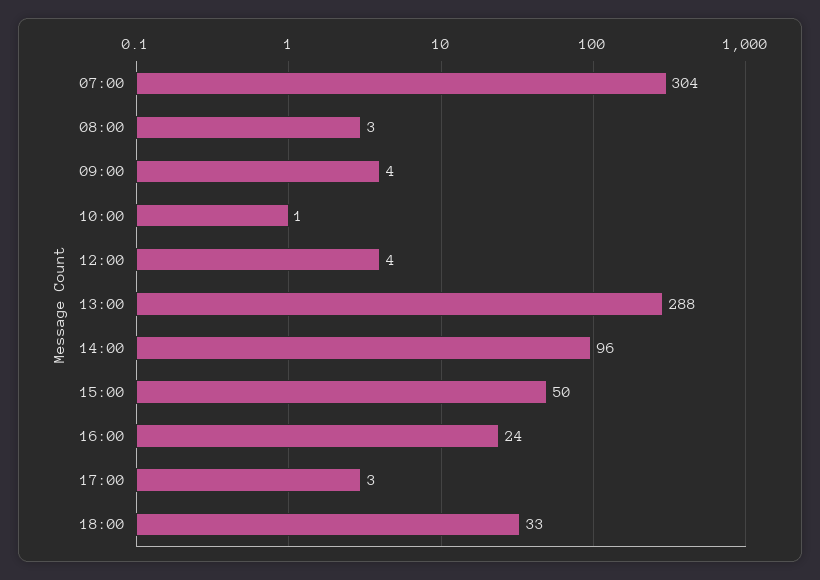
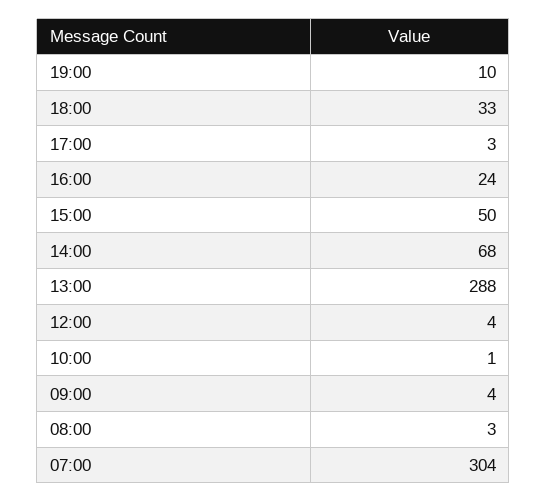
14:00: 96 -> 68
19:00: none -> 10

